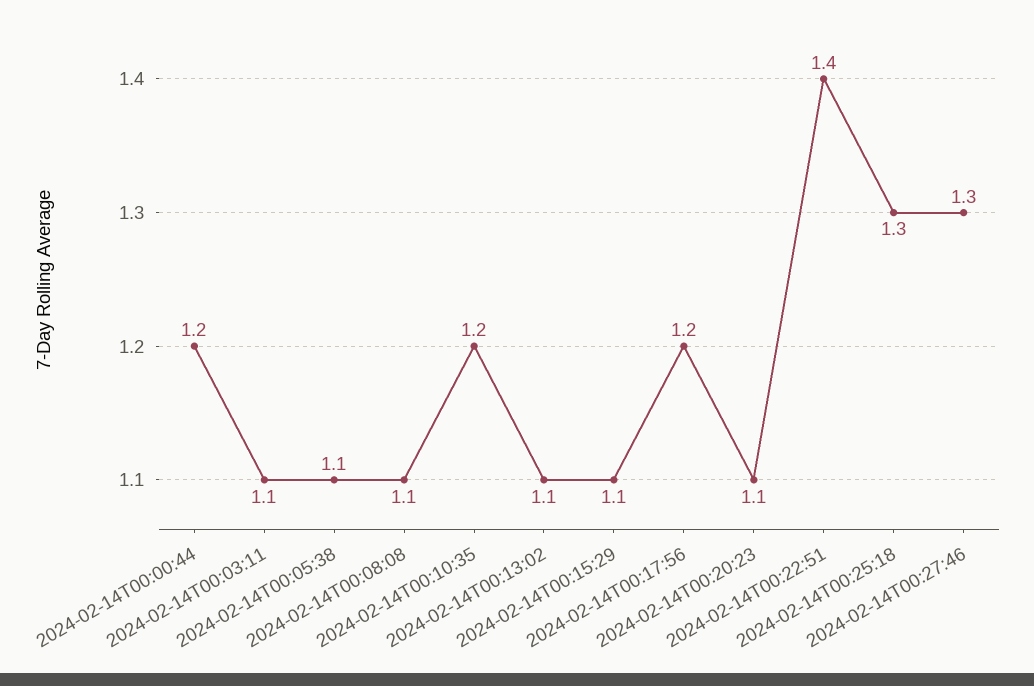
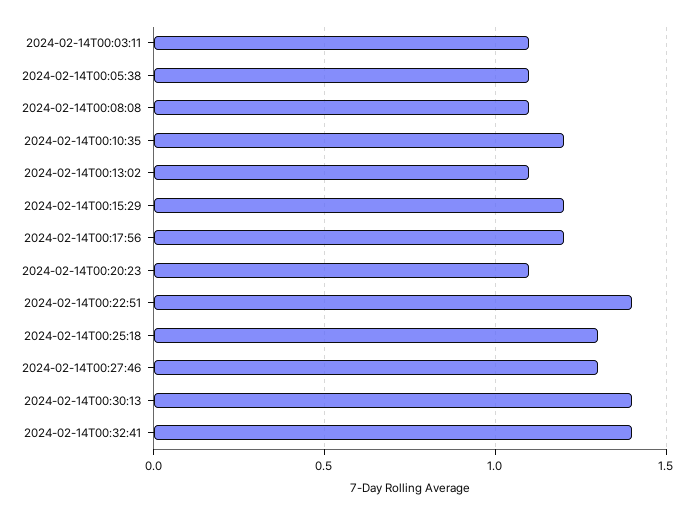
2024-02-14T00:00:44: 1.2 -> none
2024-02-14T00:15:29: 1.1 -> 1.2
2024-02-14T00:30:13: none -> 1.4
2024-02-14T00:32:41: none -> 1.4

